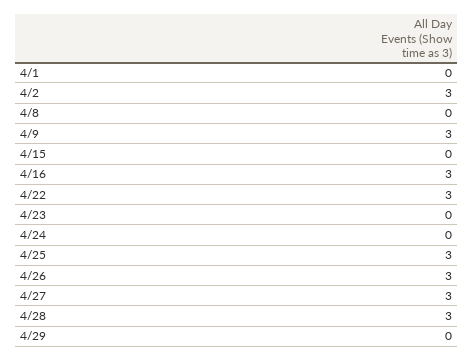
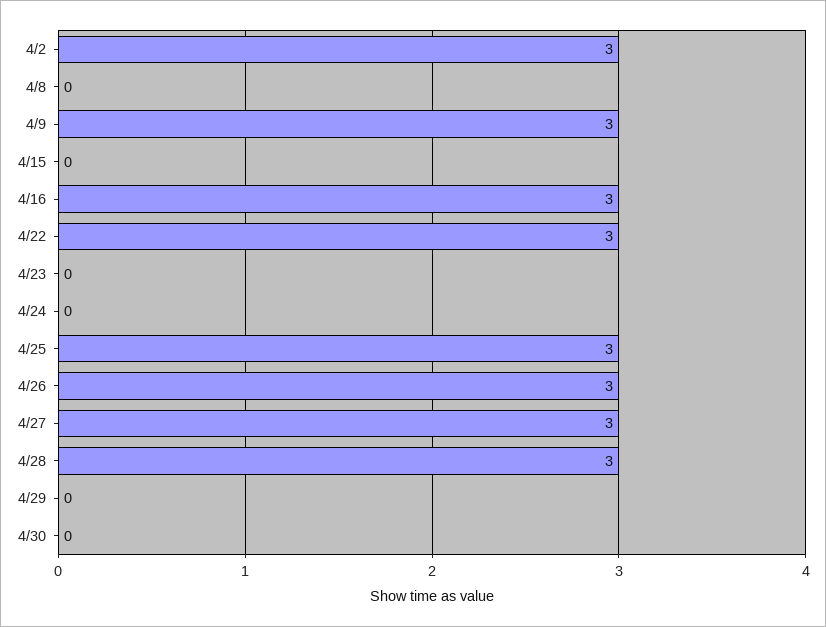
4/1: 0 -> none
4/30: none -> 0

